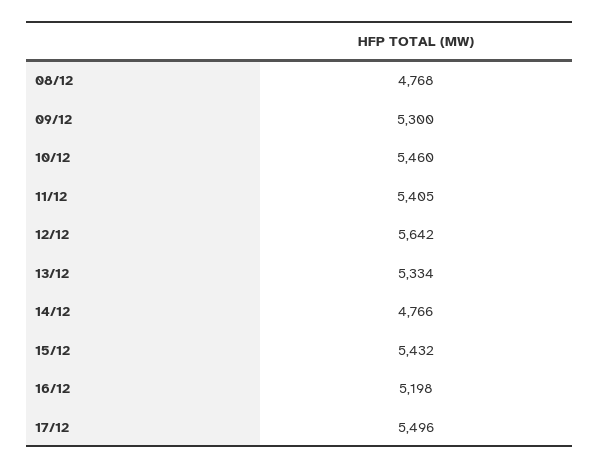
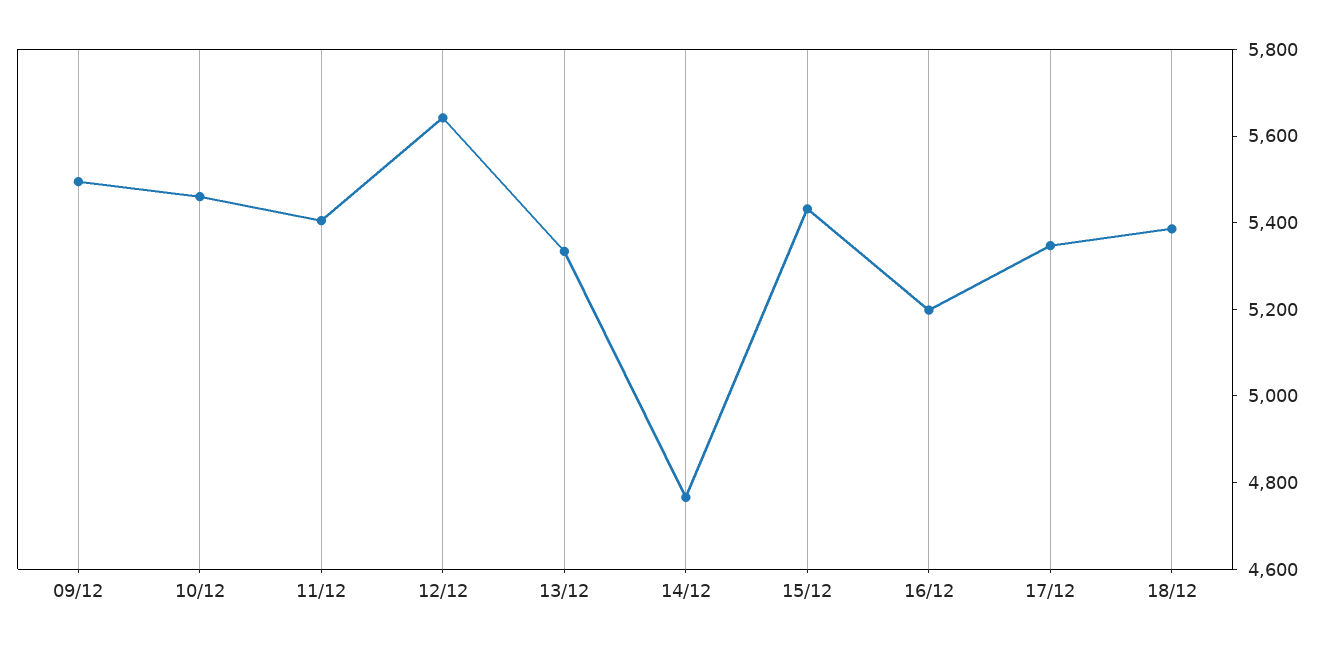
08/12: 4768 -> none
09/12: 5300 -> 5500
17/12: 5496 -> 5350
18/12: none -> 5400

